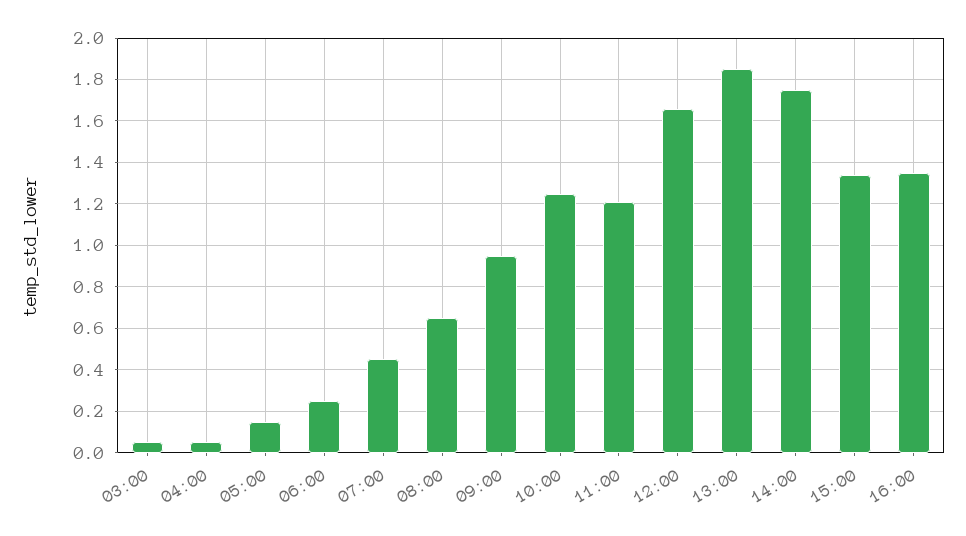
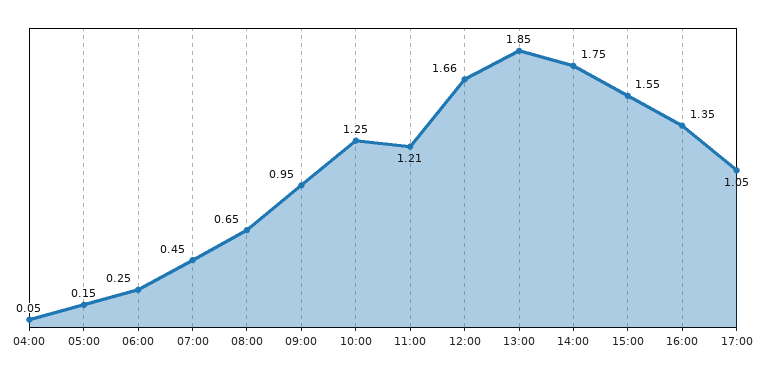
03:00: 0.05 -> none
15:00: 1.35 -> 1.55
17:00: none -> 1.05

